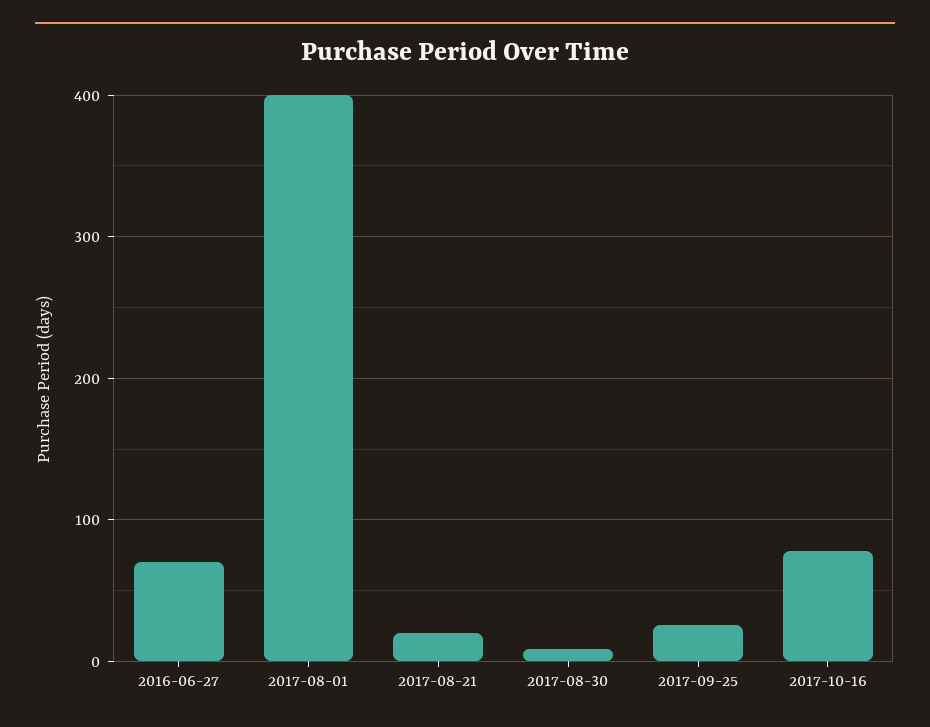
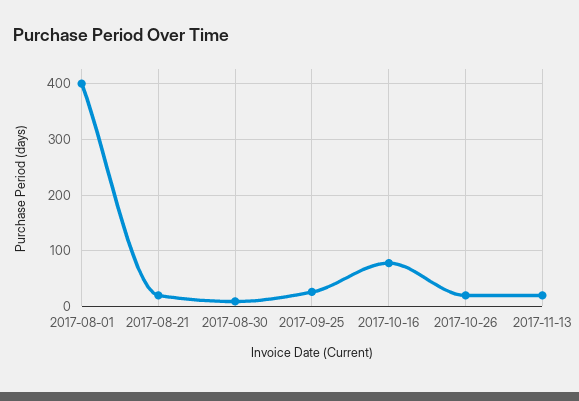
2016-06-27: 70 -> none
2017-10-26: none -> 20
2017-11-13: none -> 20

